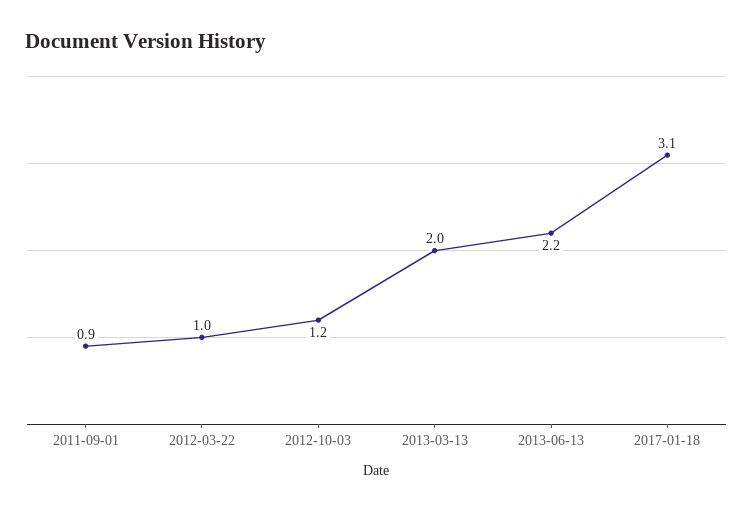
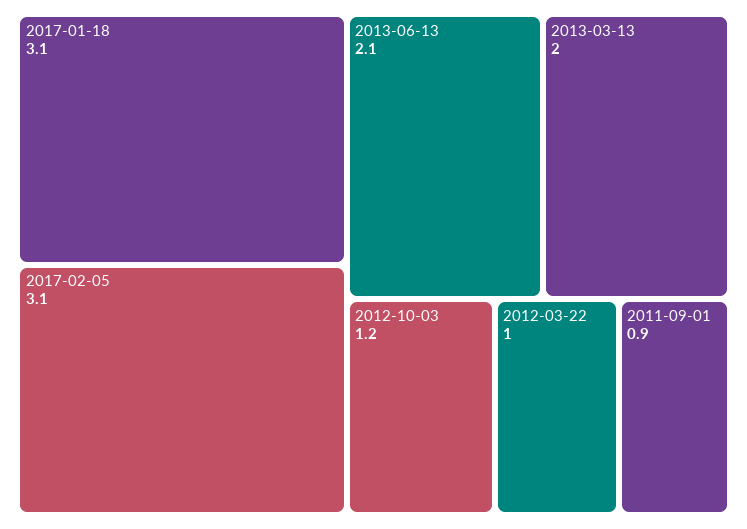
2013-06-13: 2.2 -> 2.1
2017-02-05: none -> 3.1

